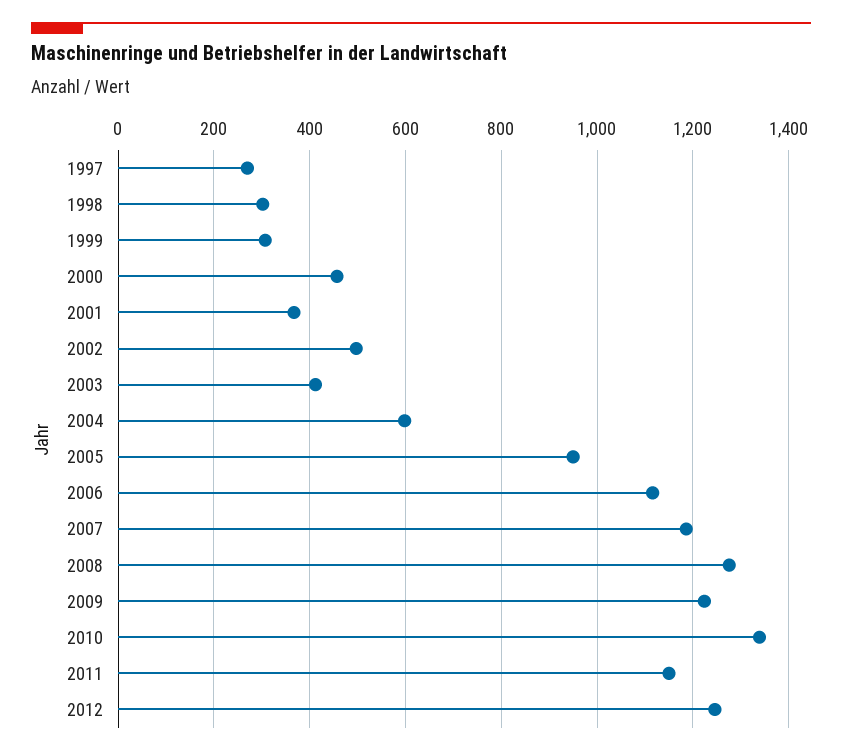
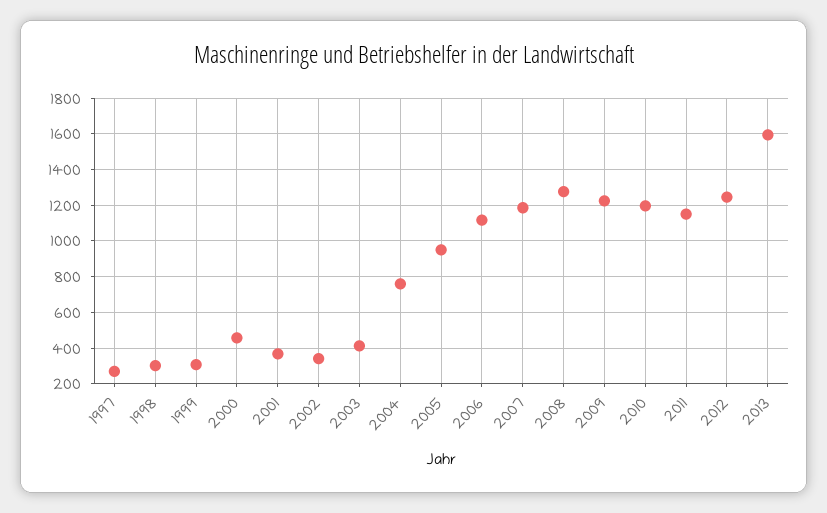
2002: 500 -> 350
2004: 600 -> 750
2010: 1340 -> 1200
2013: none -> 1600

